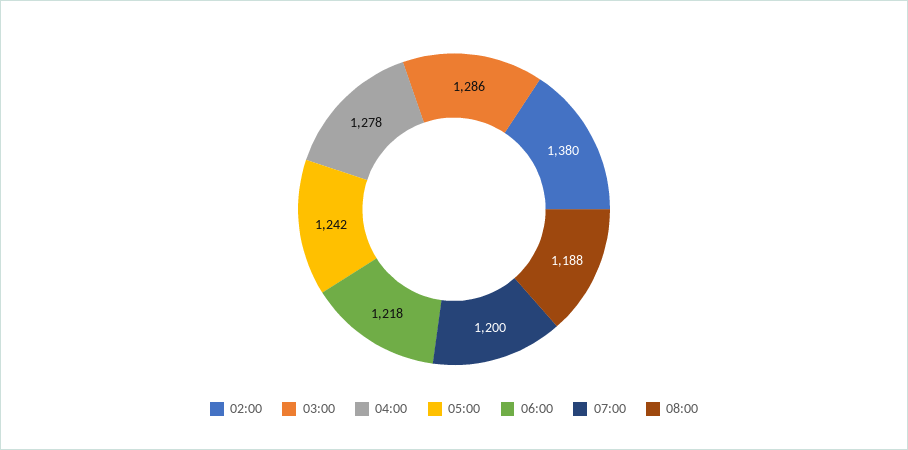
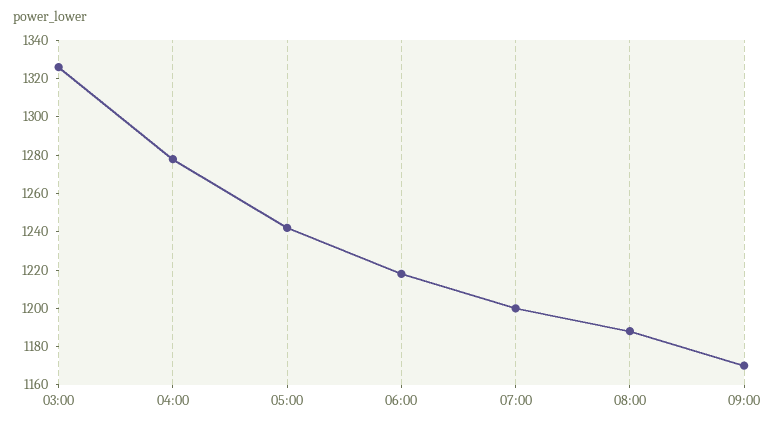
02:00: 1380 -> none
03:00: 1286 -> 1325
09:00: none -> 1170

